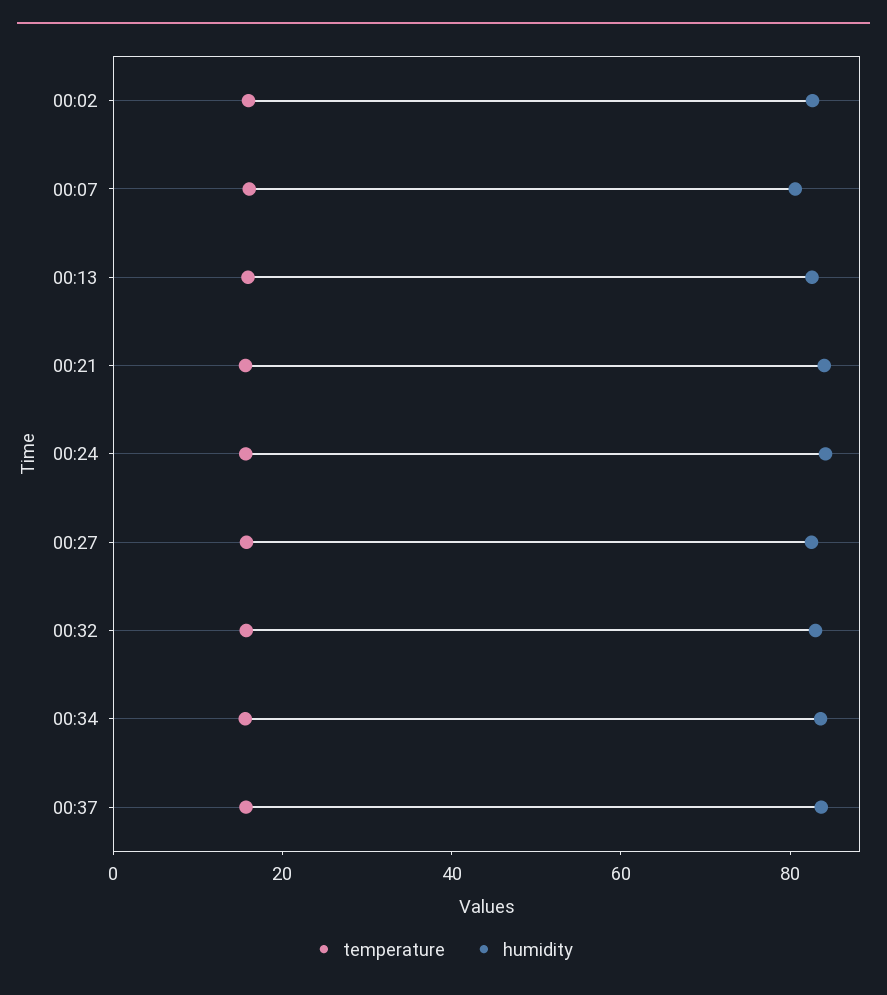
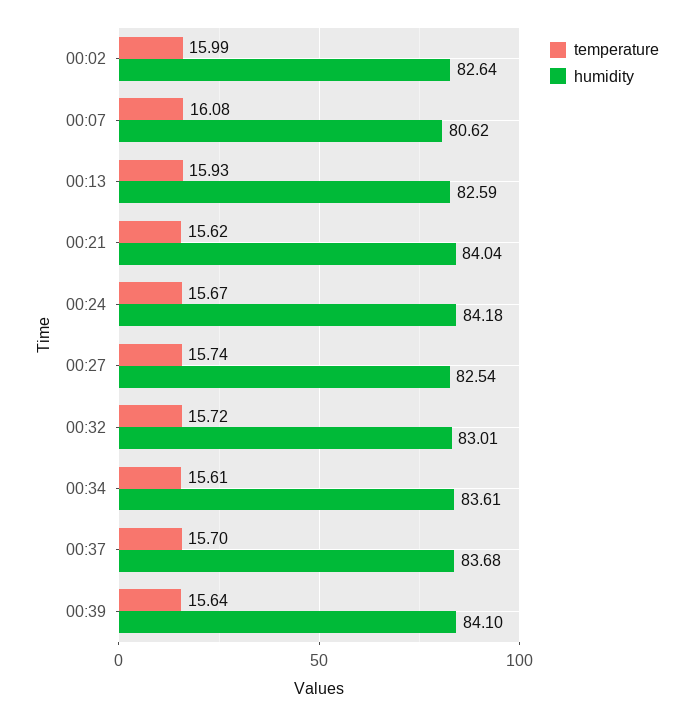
temperature, 00:39: none -> 15.64
humidity, 00:39: none -> 84.1

